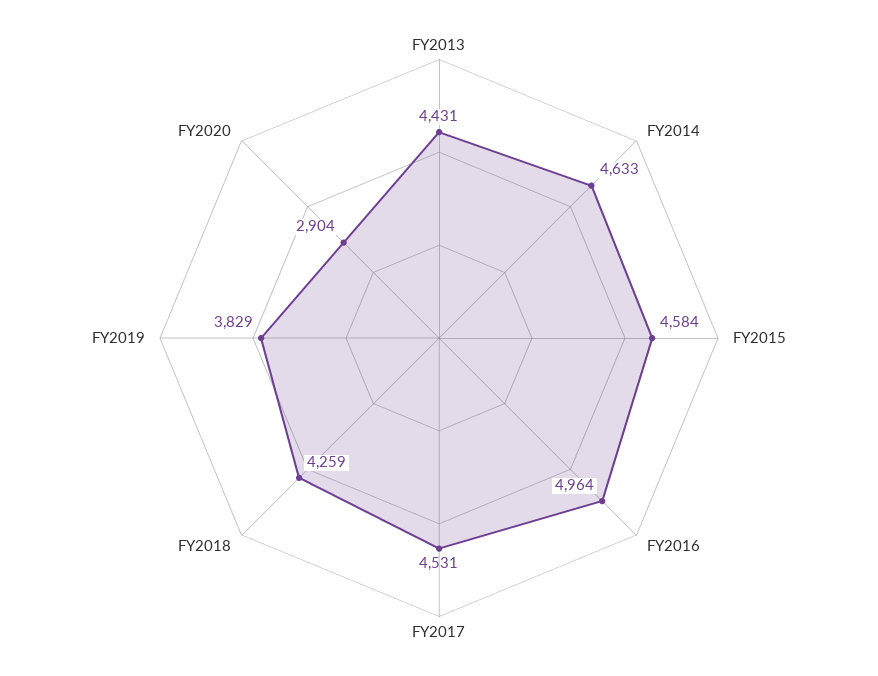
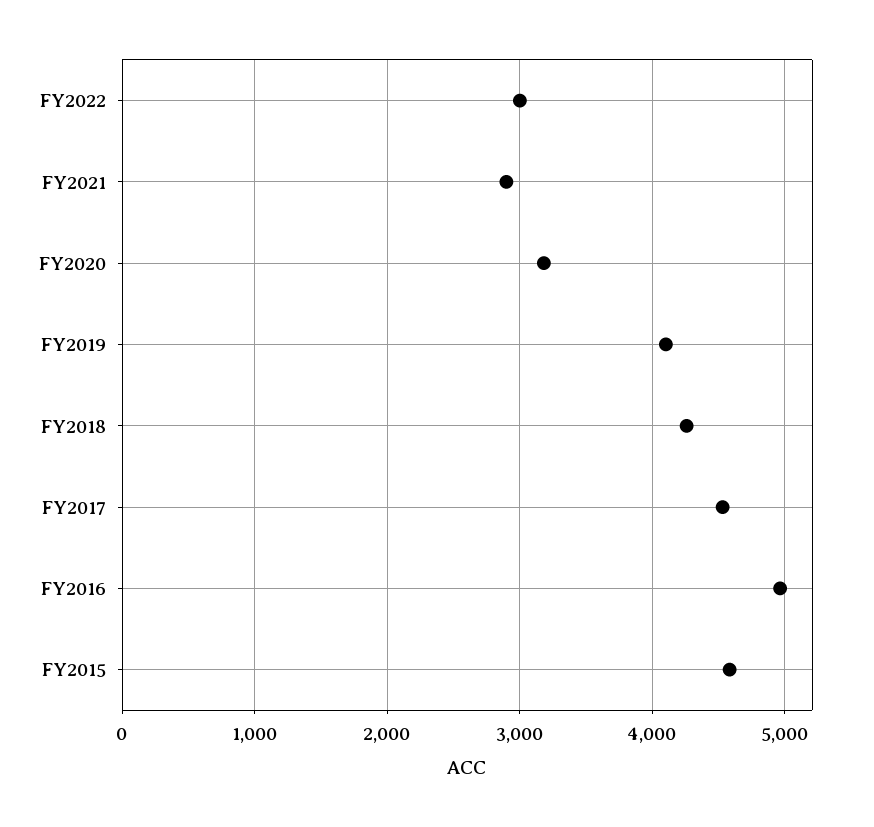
FY2013: 4431 -> none
FY2014: 4633 -> none
FY2019: 3829 -> 4100
FY2020: 2904 -> 3200
FY2022: none -> 3000
FY2021: none -> 2900

